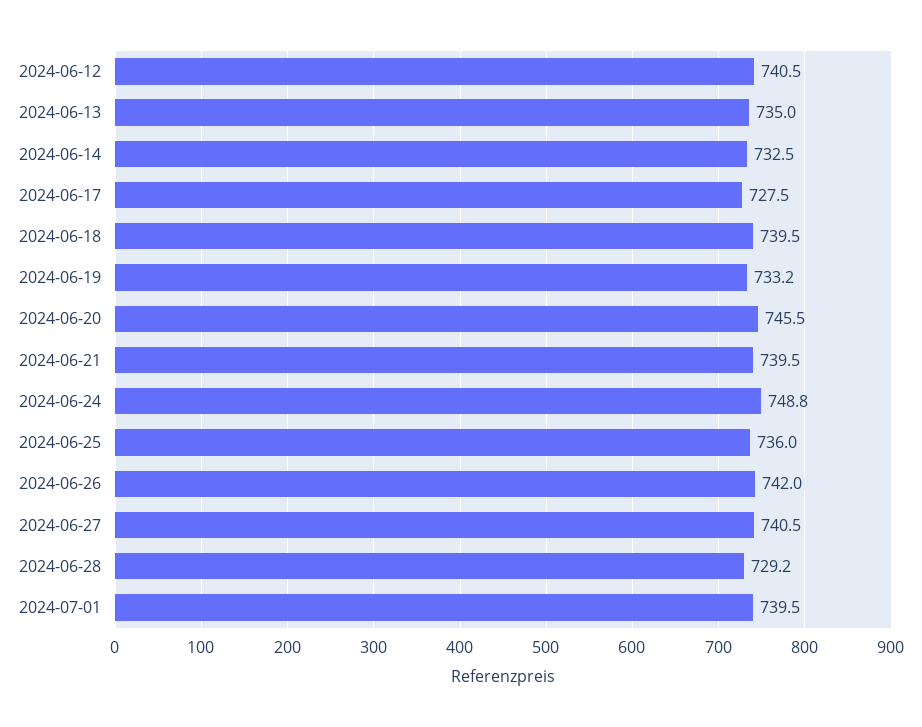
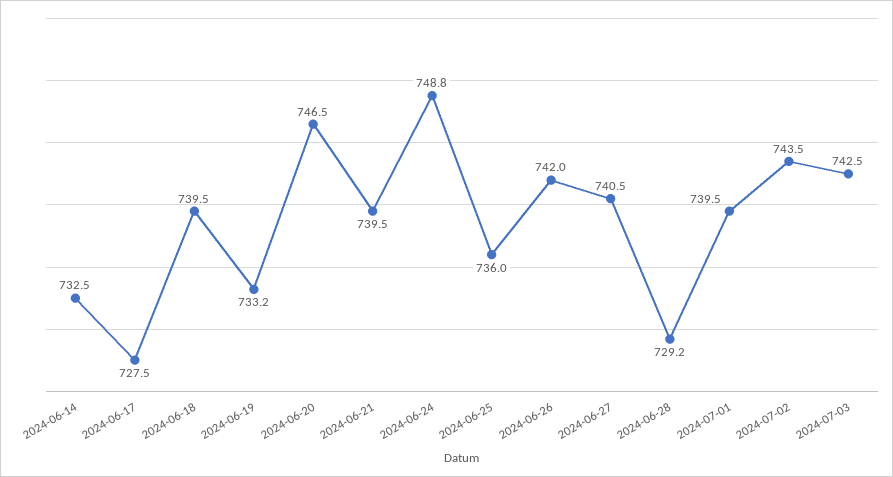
2024-06-12: 740.5 -> none
2024-06-13: 735 -> none
2024-06-20: 745.5 -> 746.5
2024-07-02: none -> 743.5
2024-07-03: none -> 742.5

